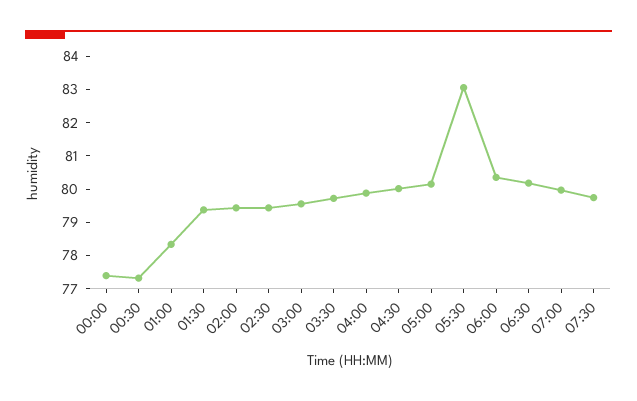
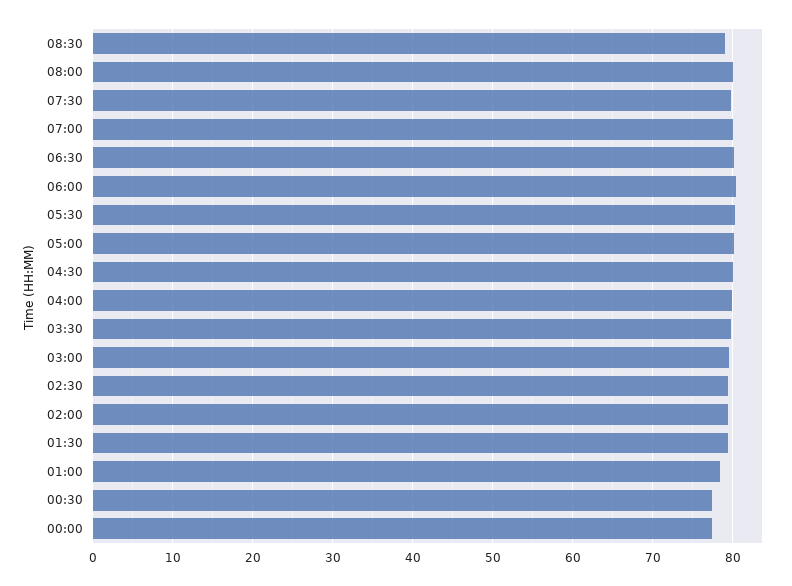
05:30: 83 -> 80
08:30: none -> 79
08:00: none -> 80

